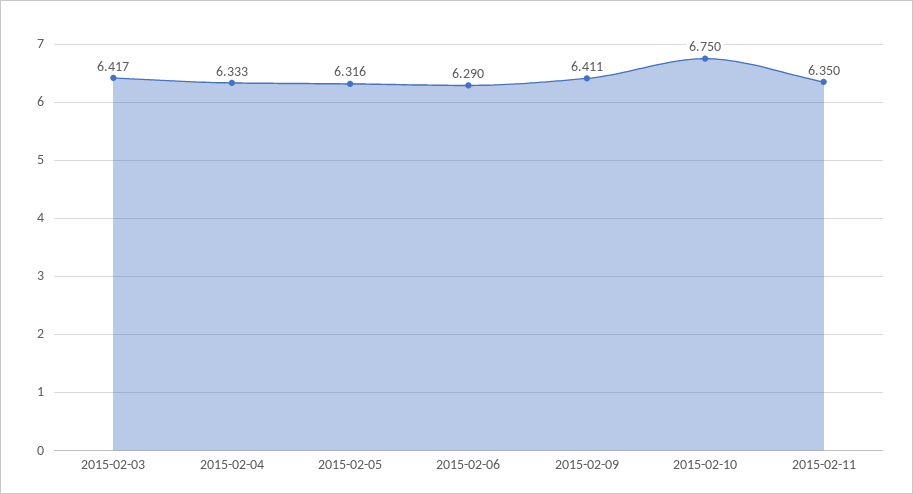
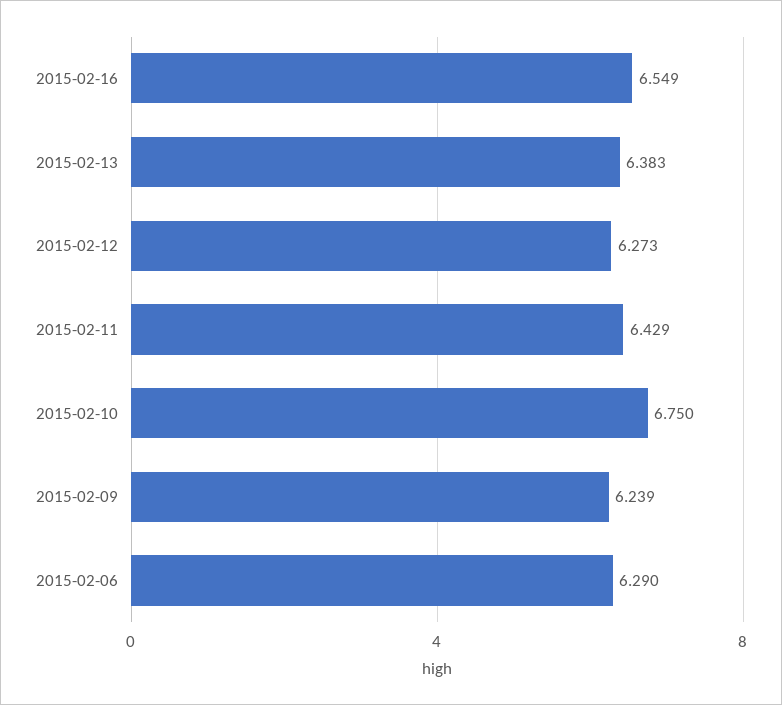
2015-02-03: 6.417 -> none
2015-02-04: 6.333 -> none
2015-02-05: 6.316 -> none
2015-02-09: 6.411 -> 6.239
2015-02-11: 6.35 -> 6.429
2015-02-16: none -> 6.549
2015-02-13: none -> 6.383
2015-02-12: none -> 6.273

